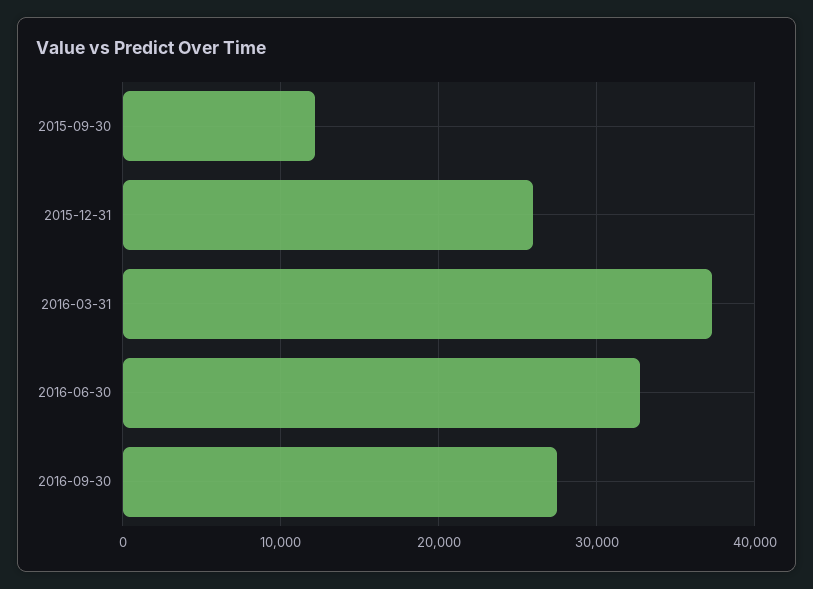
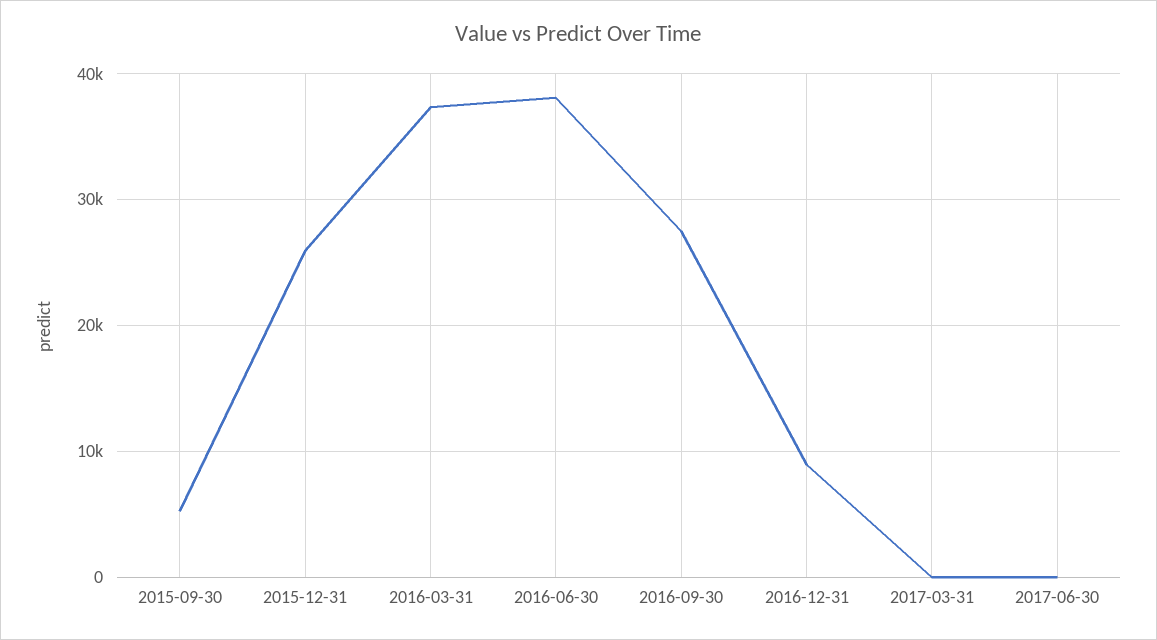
2015-09-30: 12000 -> 5000
2016-06-30: 33000 -> 38000
2016-12-31: none -> 9000
2017-03-31: none -> 0
2017-06-30: none -> 0

